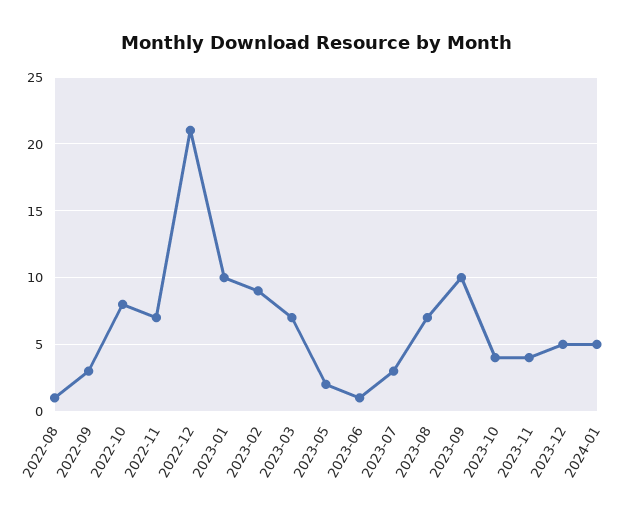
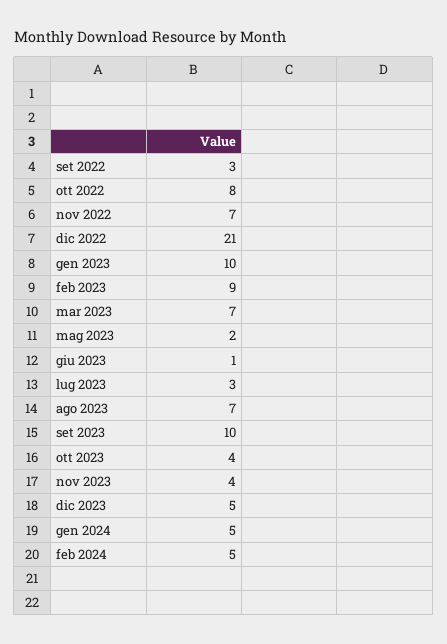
2022-08: 1 -> none
feb 2024: none -> 5

